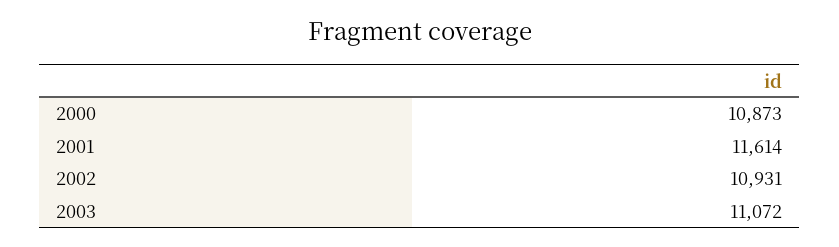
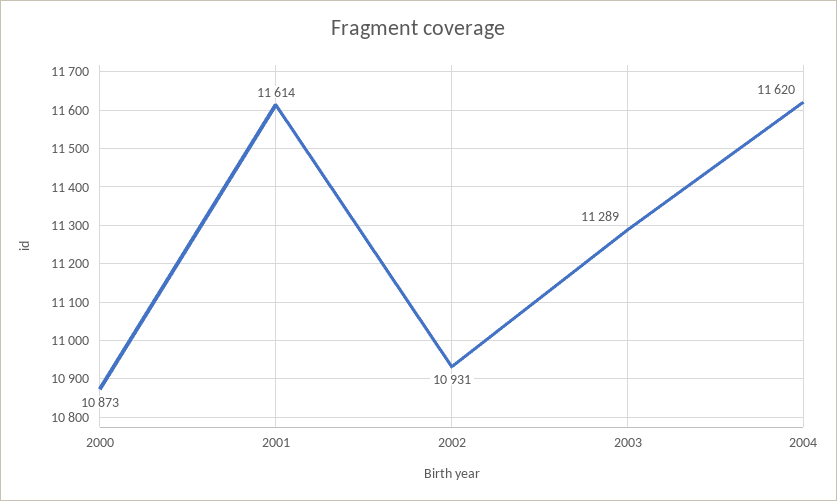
2003: 11072 -> 11289
2004: none -> 11620

